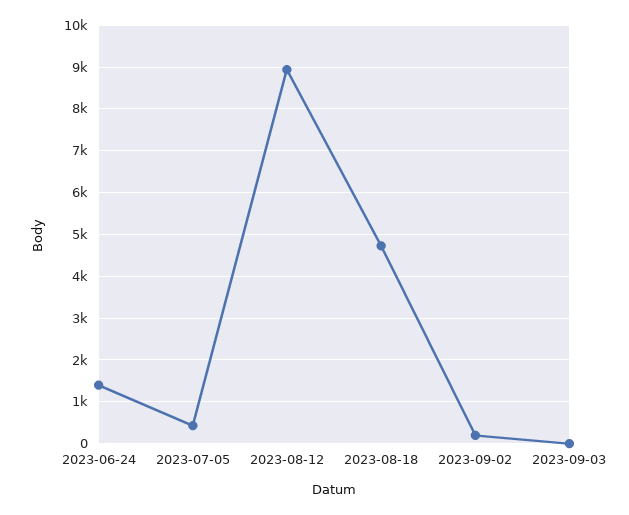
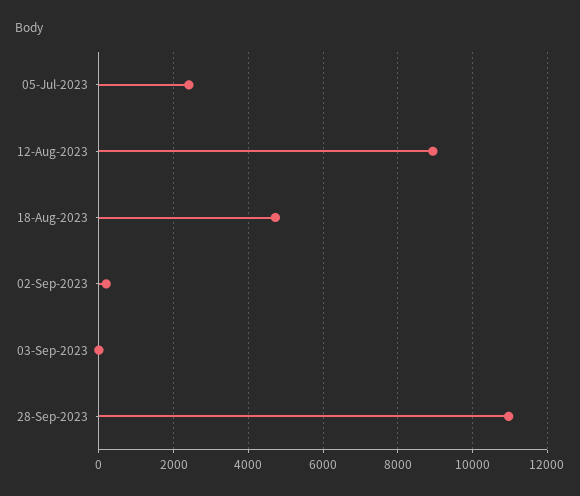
2023-06-24: 1400 -> none
2023-07-05: 400 -> 2400
28-Sep-2023: none -> 11000

